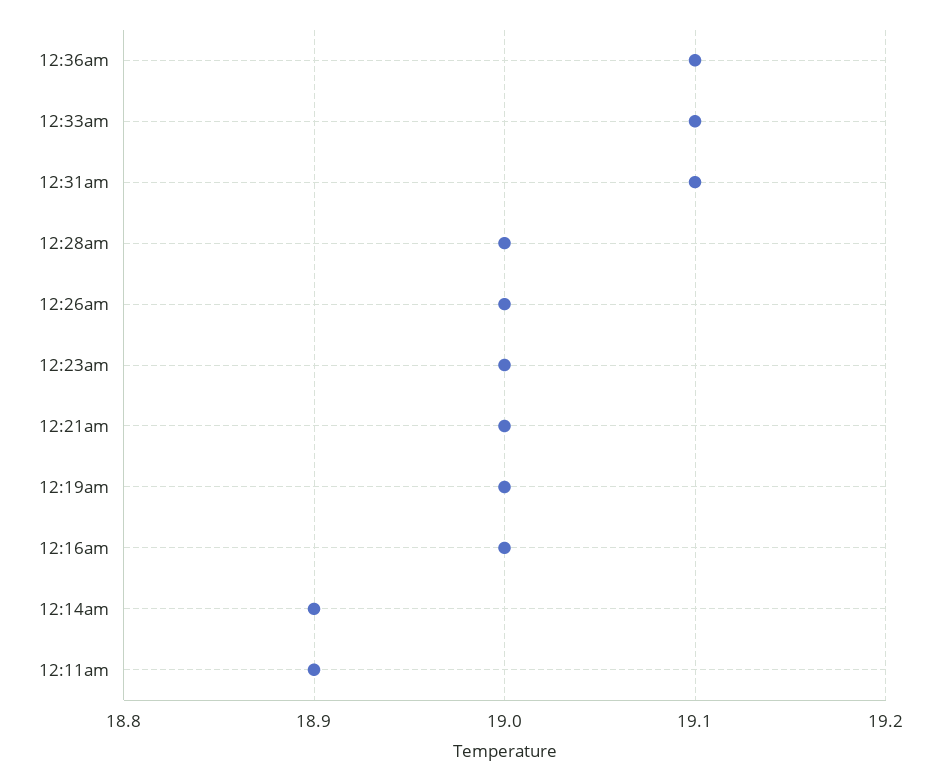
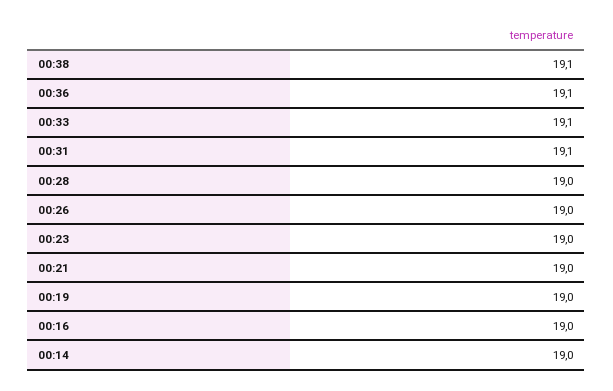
12:14am: 18.9 -> 19
12:11am: 18.9 -> none
00:38: none -> 19.1

